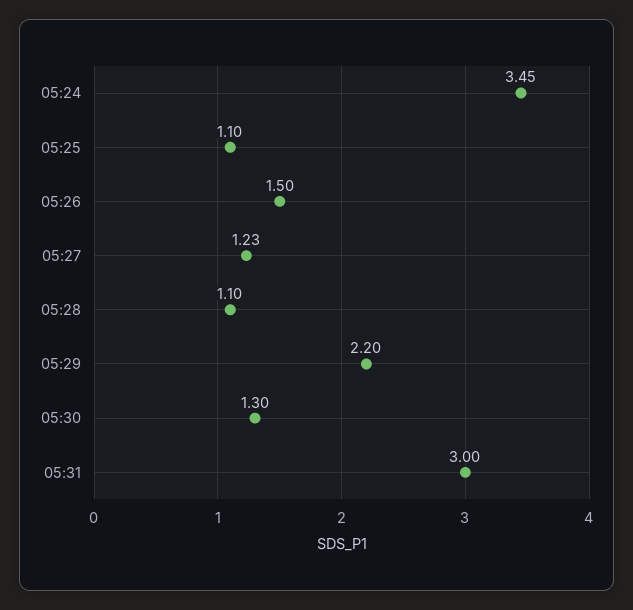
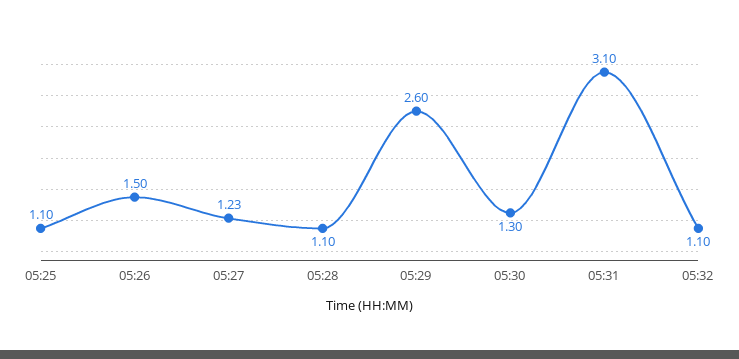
05:24: 3.45 -> none
05:29: 2.2 -> 2.6
05:31: 3 -> 3.1
05:32: none -> 1.1

